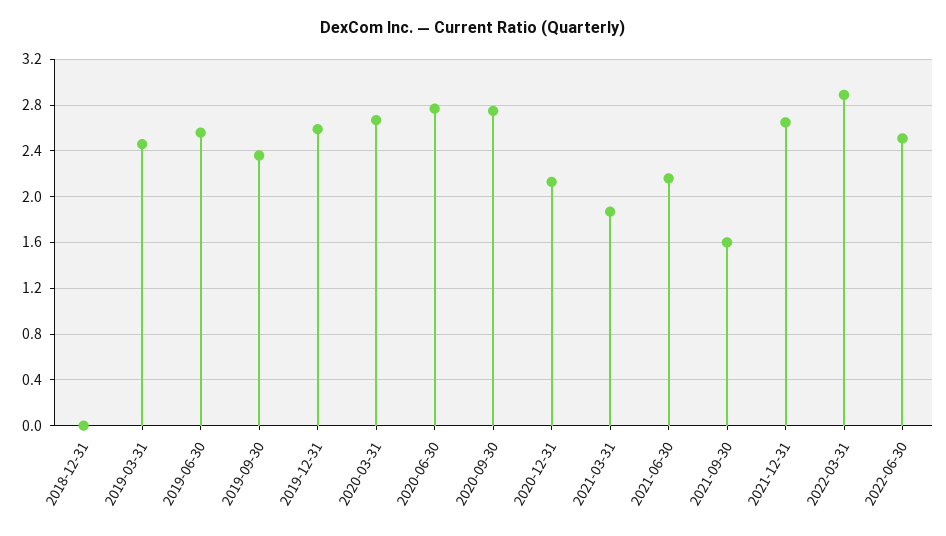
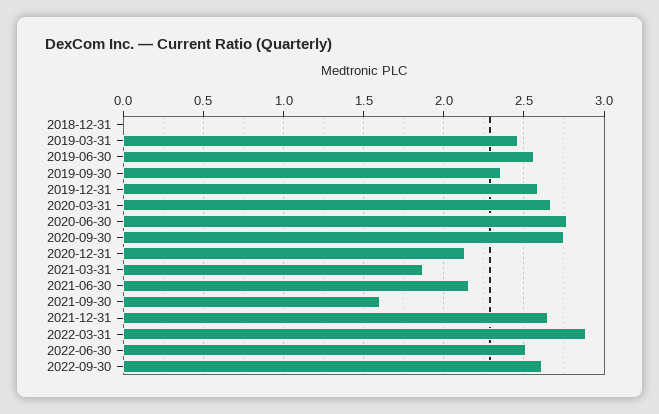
2022-09-30: none -> 2.6

